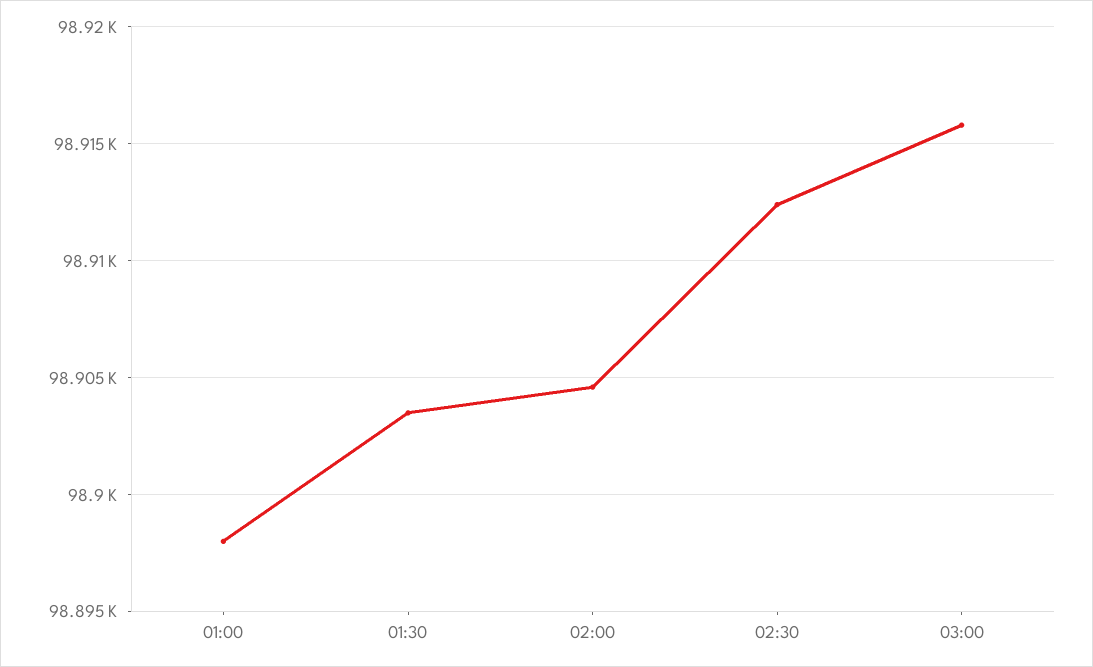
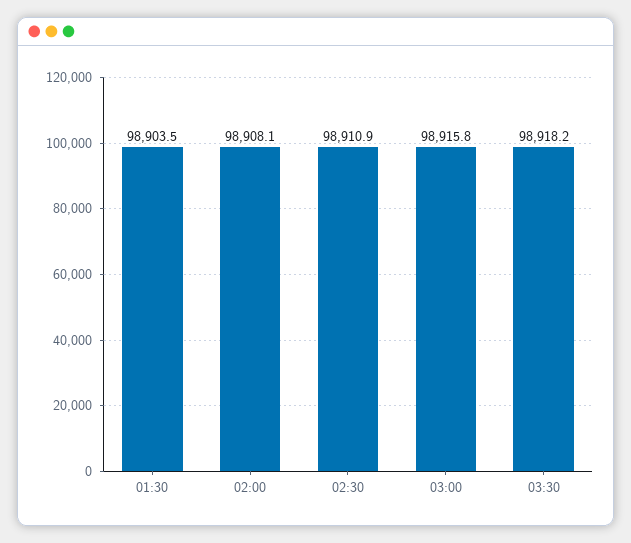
01:00: 98898 -> none
02:00: 98904.5 -> 98908.1
02:30: 98912.5 -> 98910.9
03:30: none -> 98918.2

